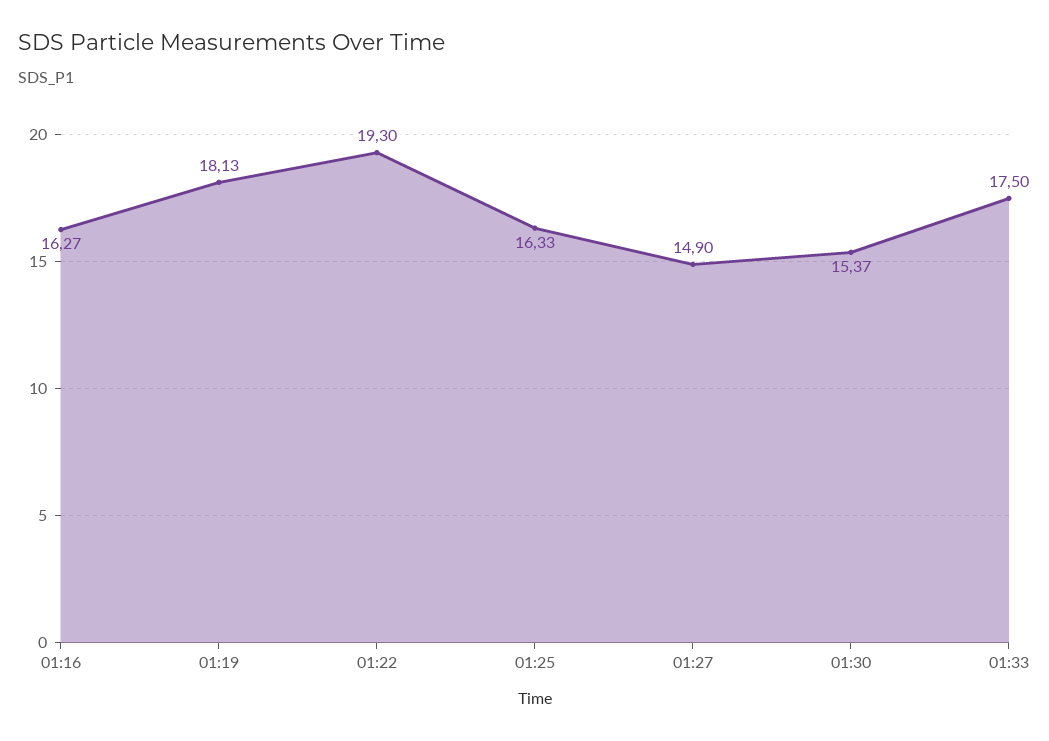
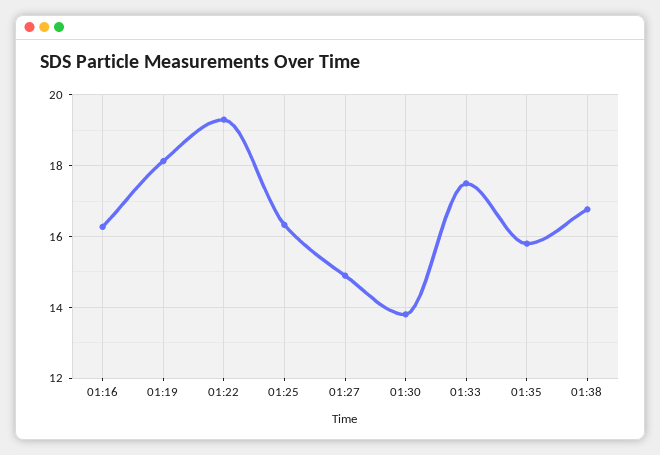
01:30: 15.37 -> 13.8
01:35: none -> 15.8
01:38: none -> 16.8

